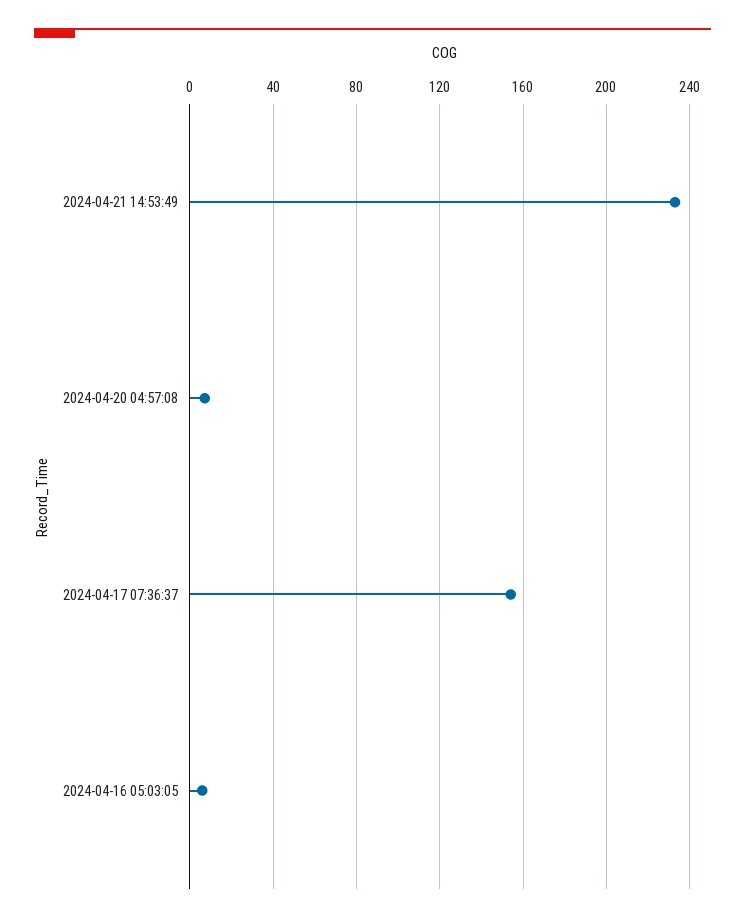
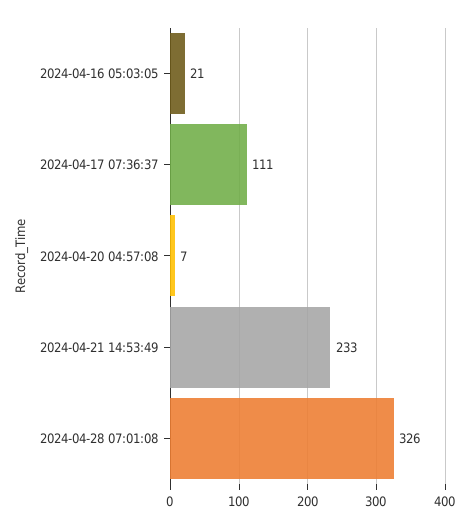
2024-04-17 07:36:37: 155 -> 111
2024-04-16 05:03:05: 5 -> 21
2024-04-28 07:01:08: none -> 326

